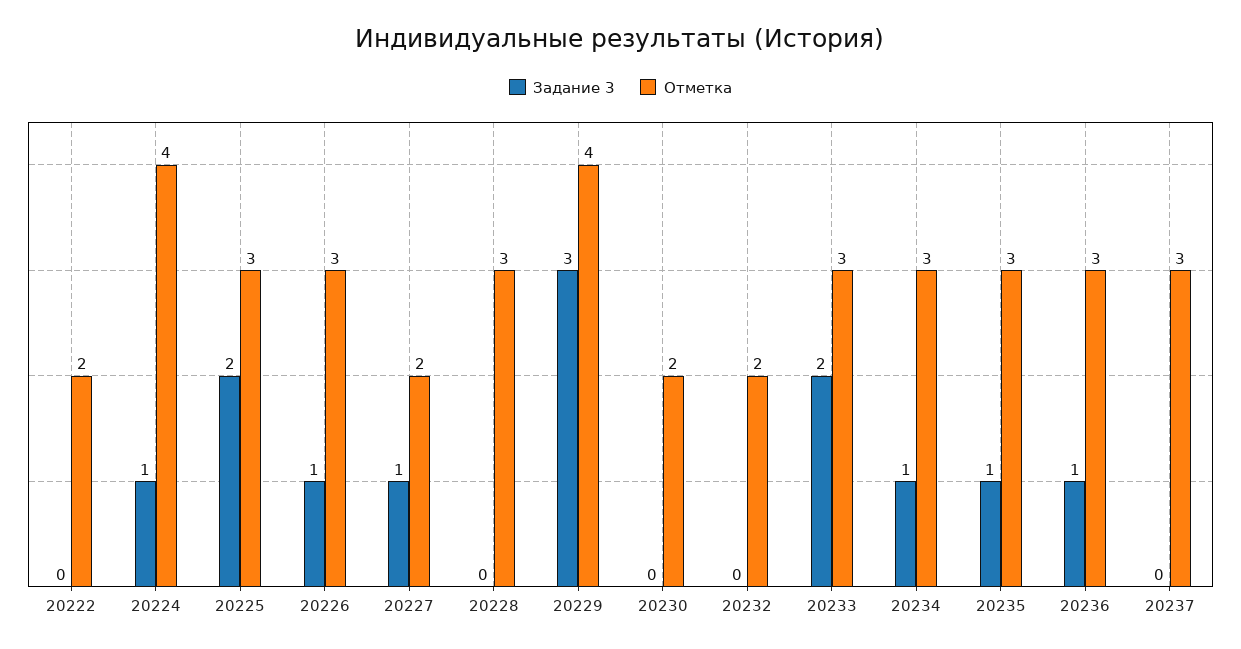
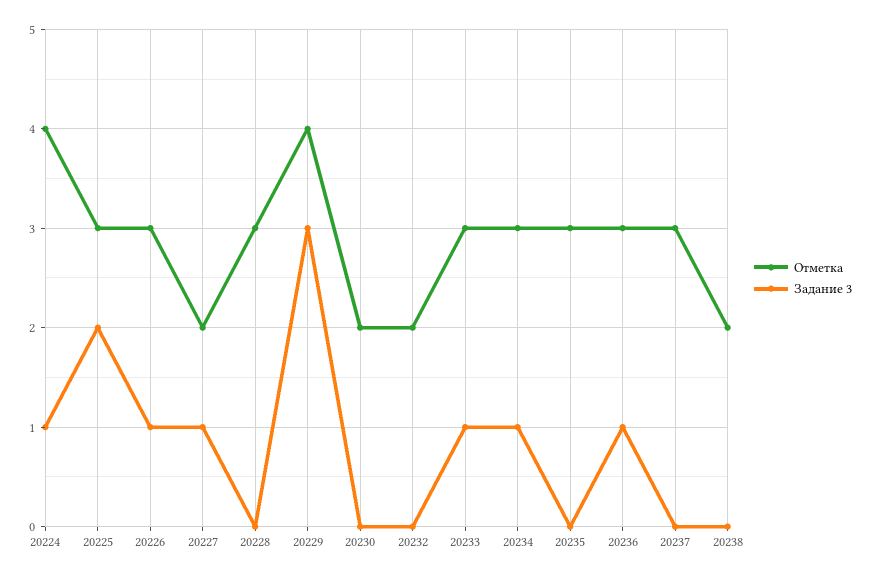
Задание 3, 20222: 0 -> none
Отметка, 20222: 2 -> none
Задание 3, 20233: 2 -> 1
Задание 3, 20235: 1 -> 0
Отметка, 20238: none -> 2
Задание 3, 20238: none -> 0

